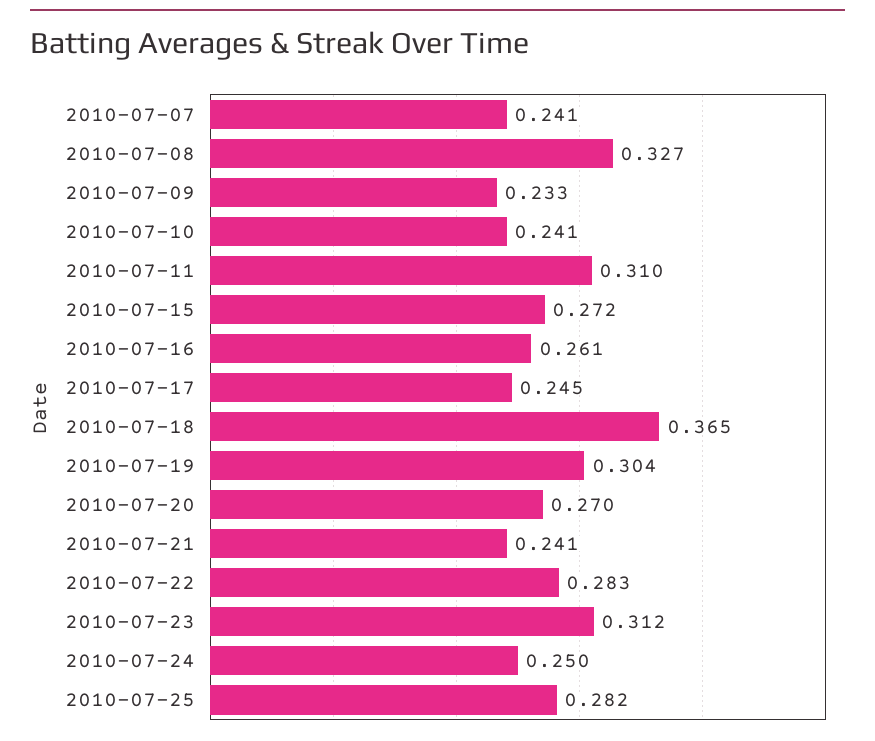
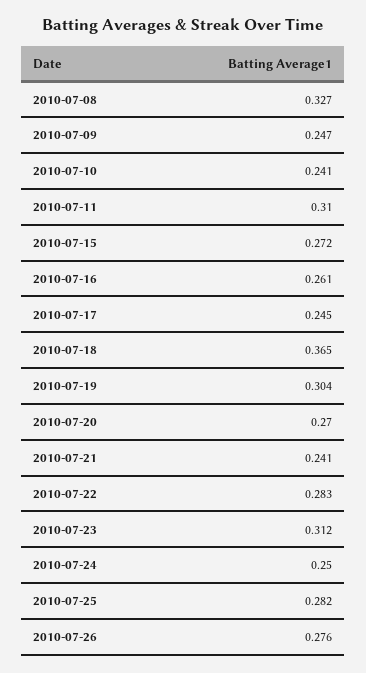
2010-07-07: 0.241 -> none
2010-07-09: 0.233 -> 0.247
2010-07-26: none -> 0.276

